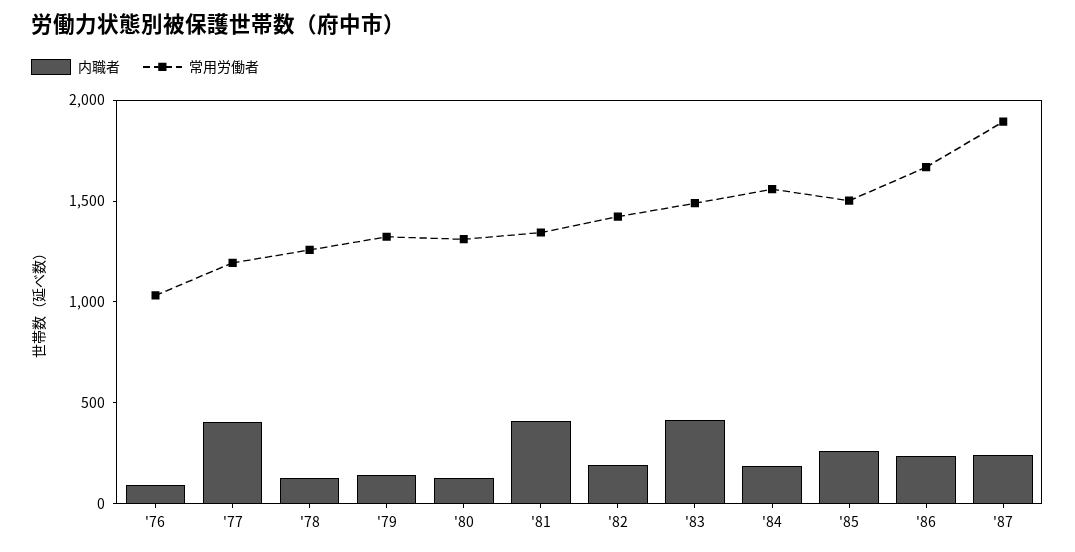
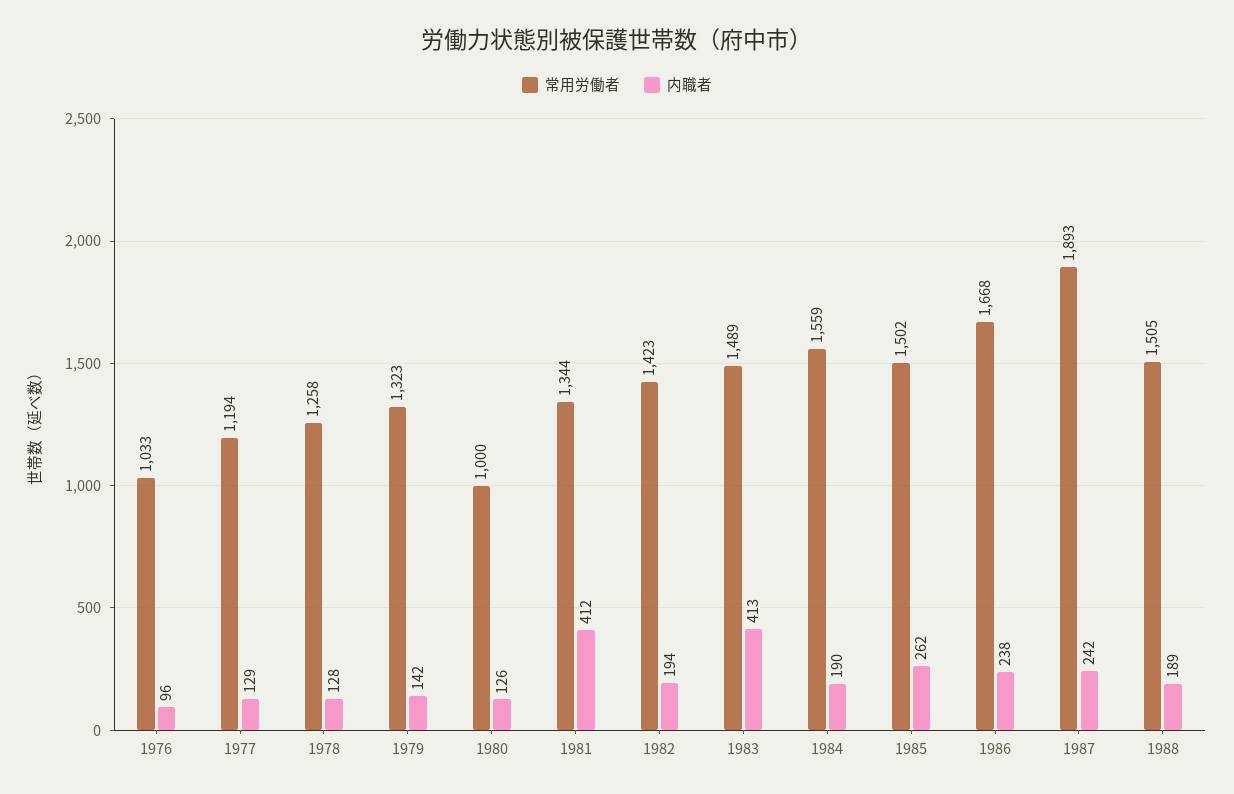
内職者, '77: 400 -> 129
常用労働者, '80: 1300 -> 1000
常用労働者, 1988: none -> 1505
内職者, 1988: none -> 189

